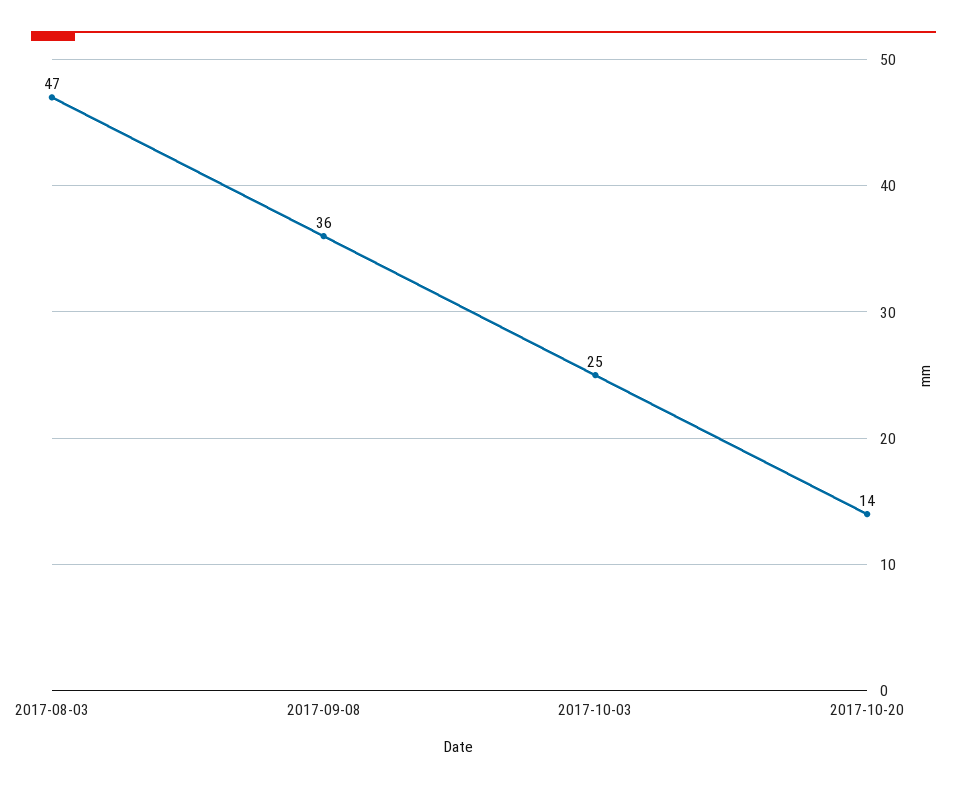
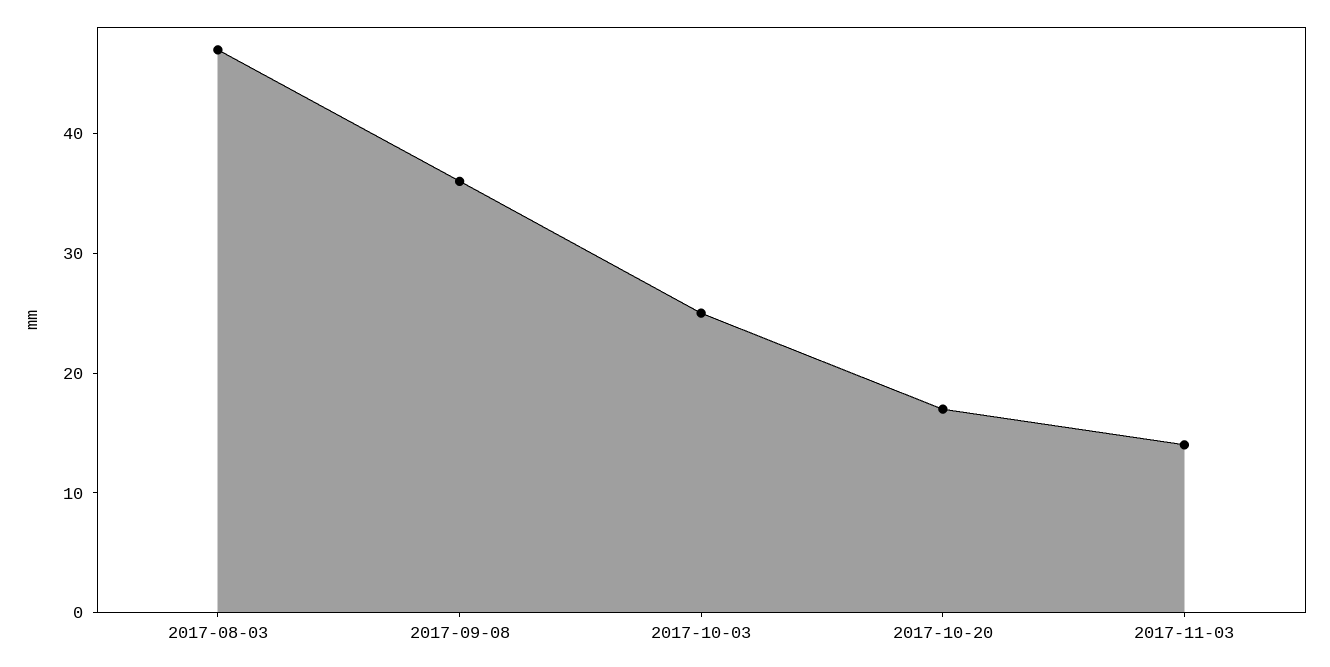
2017-10-20: 14 -> 17
2017-11-03: none -> 14

